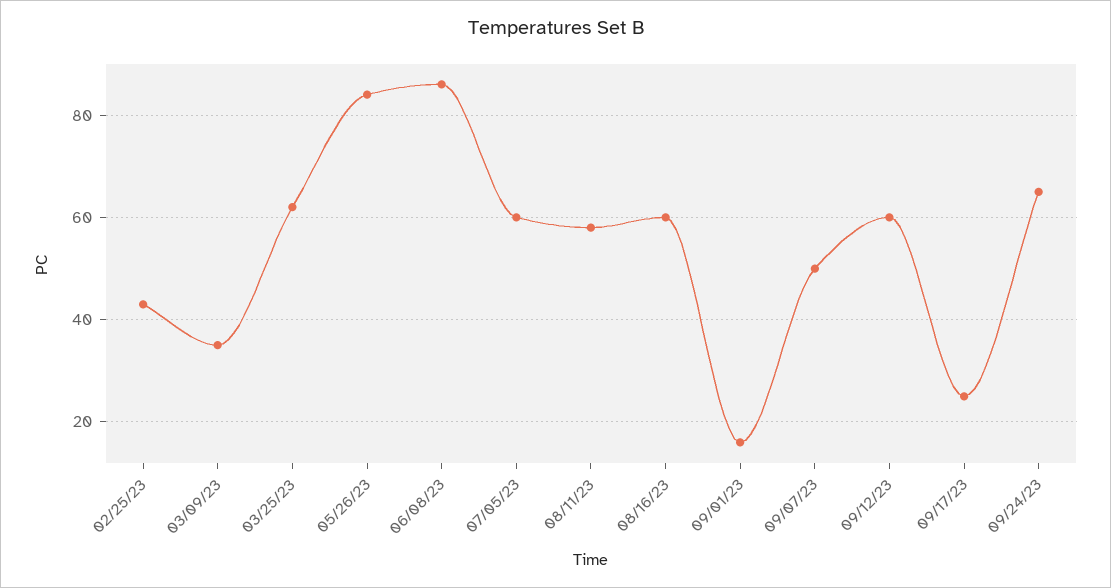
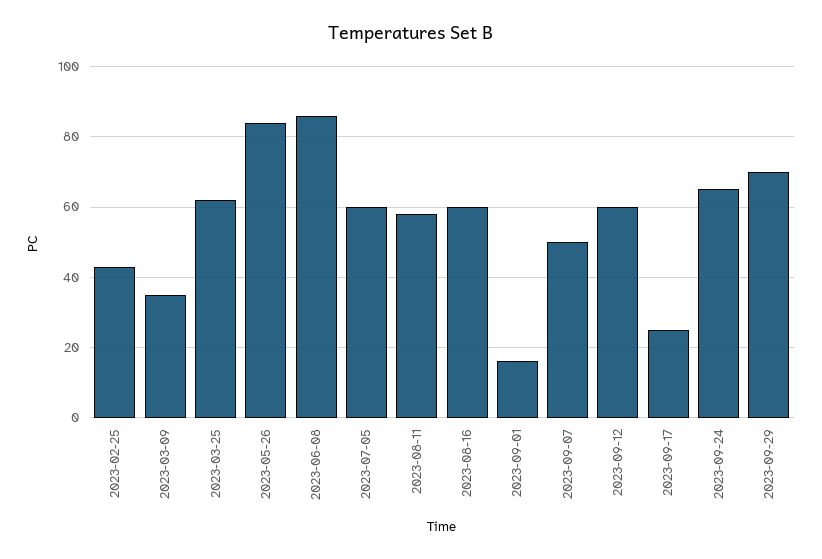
2023-09-29: none -> 70

